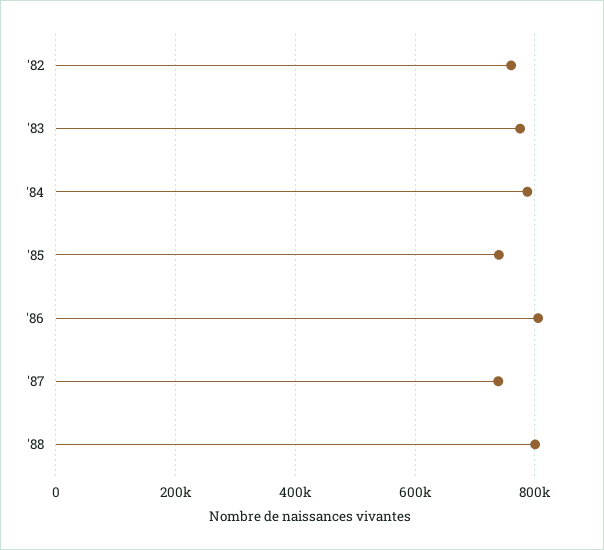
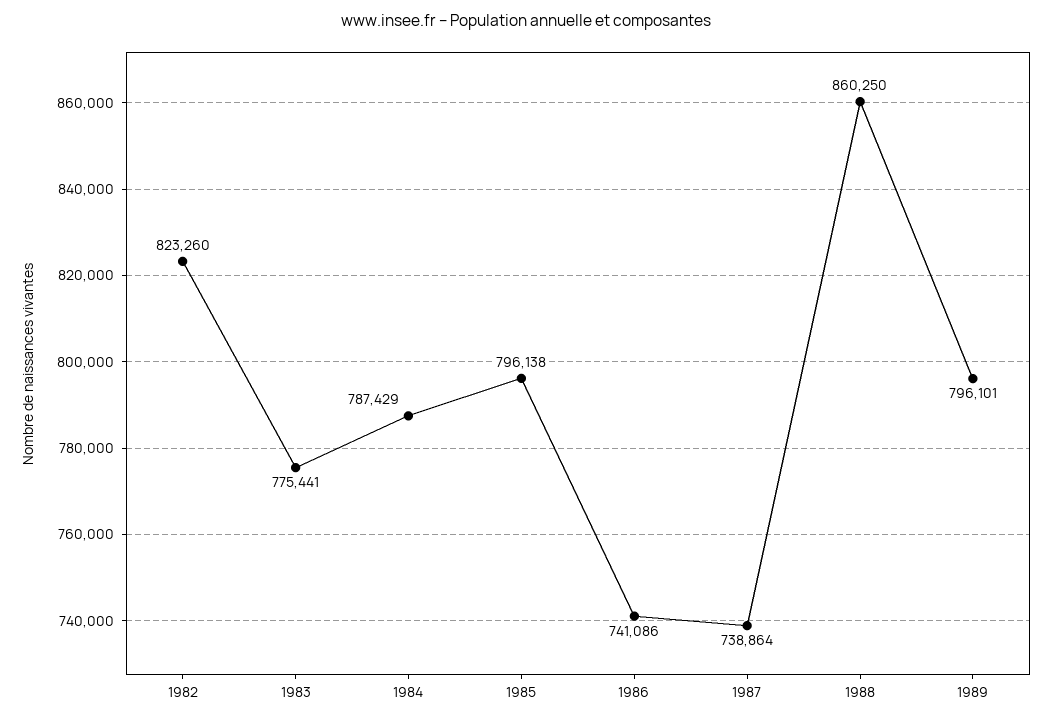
'82: 760000 -> 823260
'85: 740000 -> 796138
'86: 800000 -> 741086
'88: 800000 -> 860250
1989: none -> 796101

